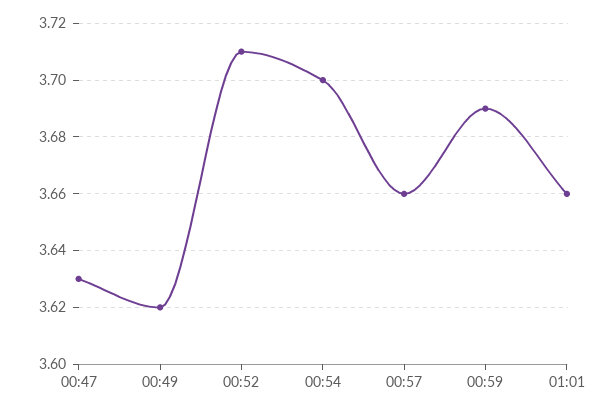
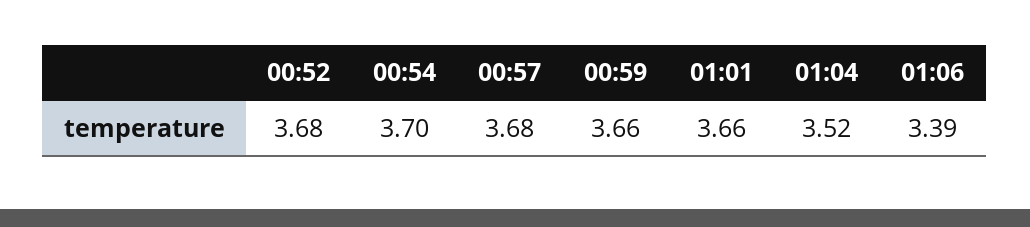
00:47: 3.63 -> none
00:49: 3.62 -> none
00:52: 3.71 -> 3.68
00:57: 3.66 -> 3.68
00:59: 3.69 -> 3.66
01:04: none -> 3.52
01:06: none -> 3.39

